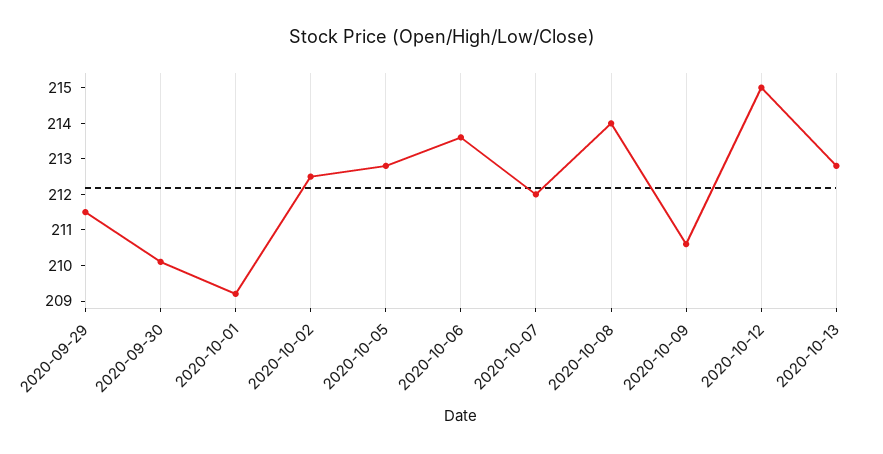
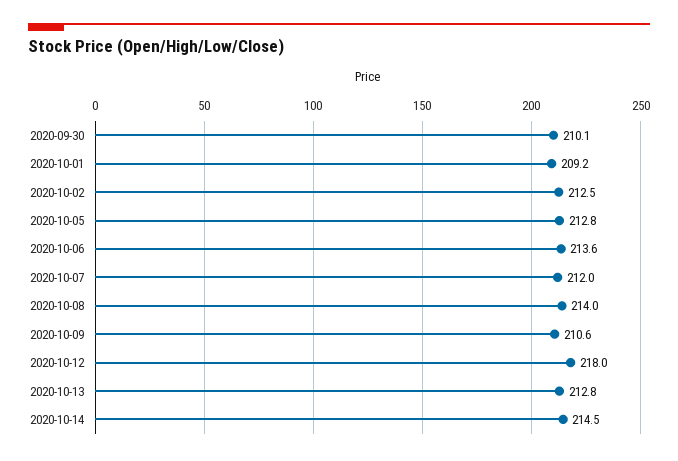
2020-09-29: 211.5 -> none
2020-10-12: 215 -> 218
2020-10-14: none -> 214.5

